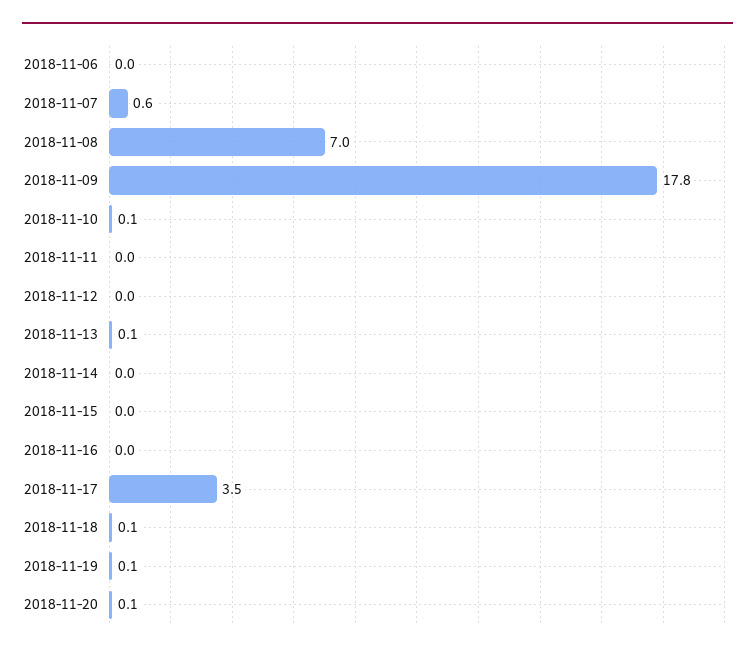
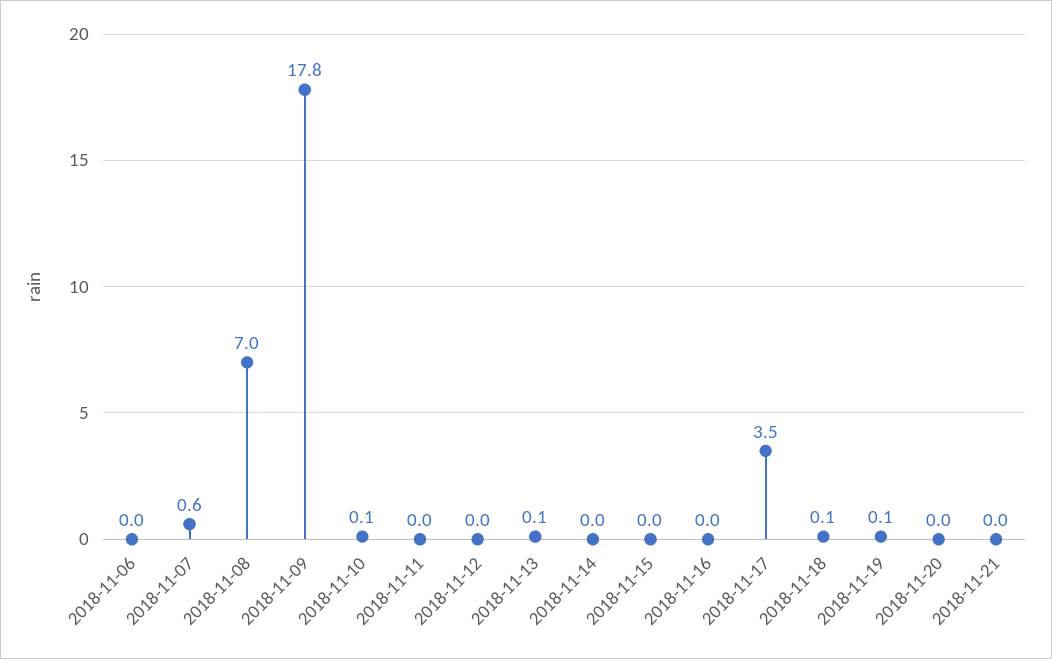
2018-11-20: 0.1 -> 0
2018-11-21: none -> 0

